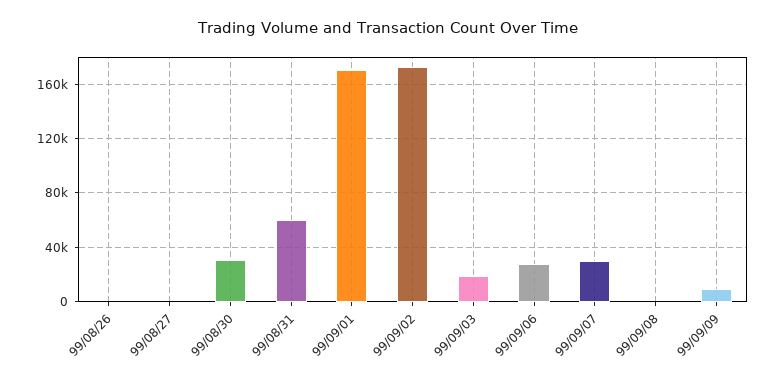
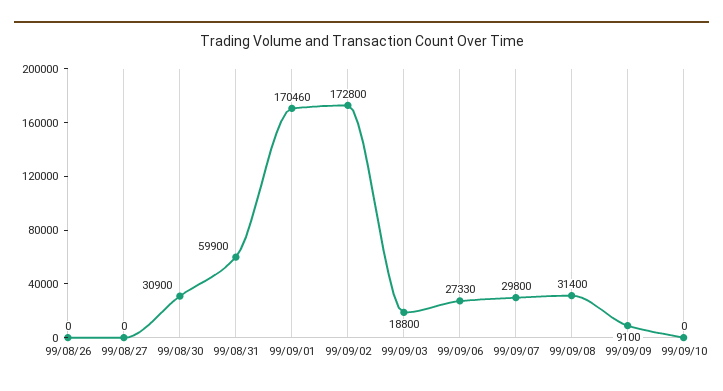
99/09/08: 0 -> 31400
99/09/10: none -> 0

